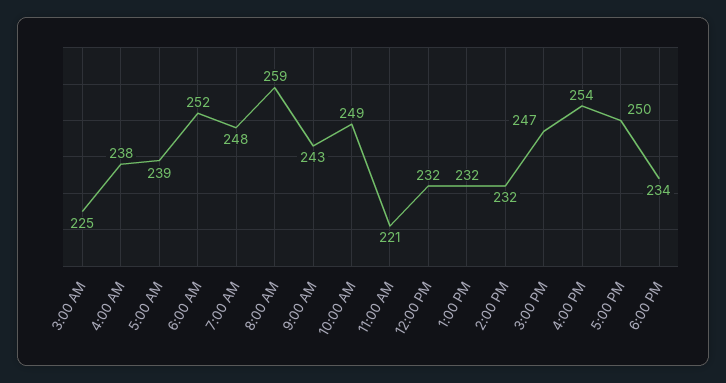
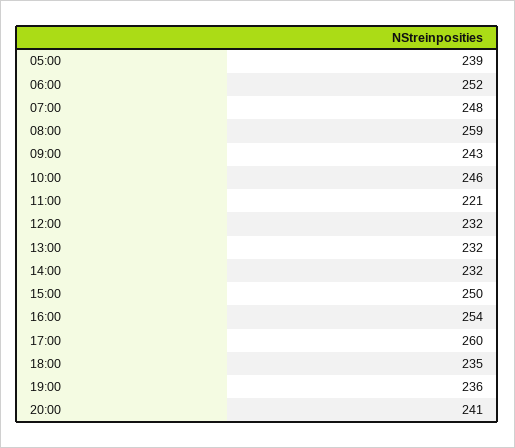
3:00 AM: 225 -> none
4:00 AM: 238 -> none
10:00 AM: 249 -> 246
3:00 PM: 247 -> 250
5:00 PM: 250 -> 260
6:00 PM: 234 -> 235
19:00: none -> 236
20:00: none -> 241

